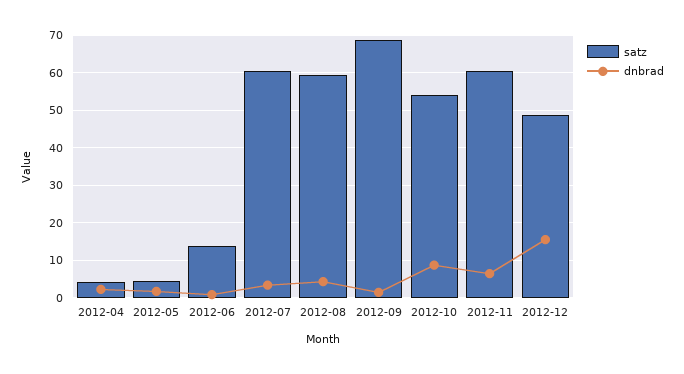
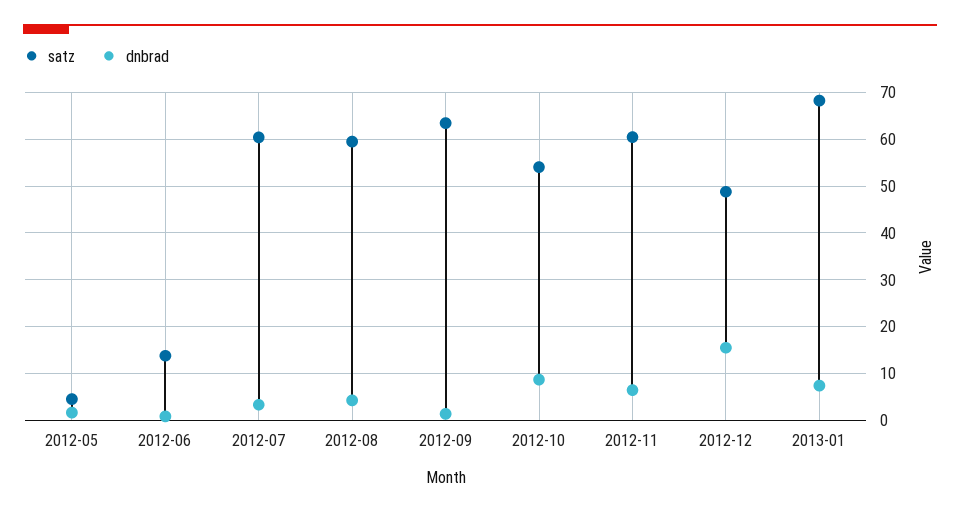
satz, 2012-04: 4 -> none
dnbrad, 2012-04: 2 -> none
satz, 2012-09: 68 -> 64
satz, 2013-01: none -> 68
dnbrad, 2013-01: none -> 8

